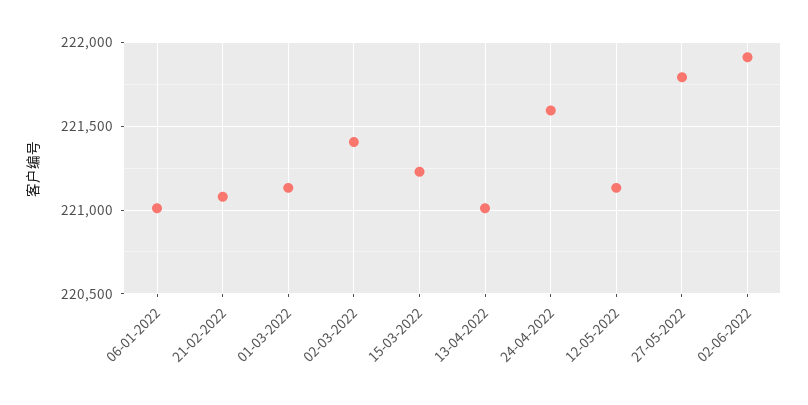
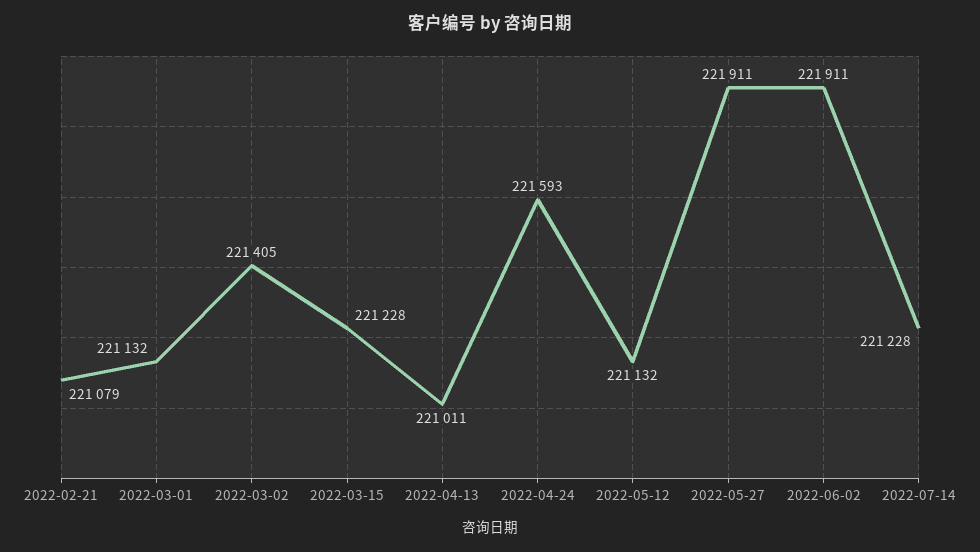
06-01-2022: 221000 -> none
27-05-2022: 221800 -> 221911
2022-07-14: none -> 221228

